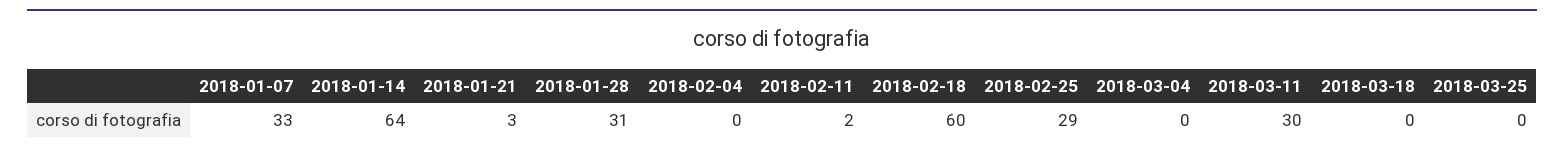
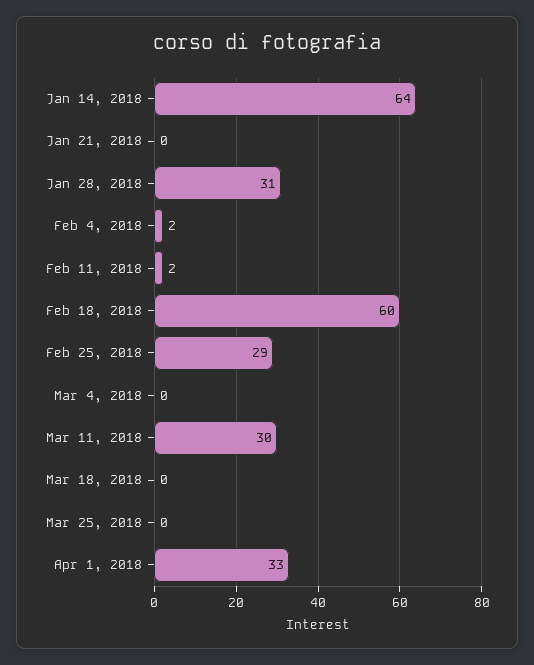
2018-01-07: 33 -> none
2018-01-21: 3 -> 0
2018-02-04: 0 -> 2
Apr 1, 2018: none -> 33

